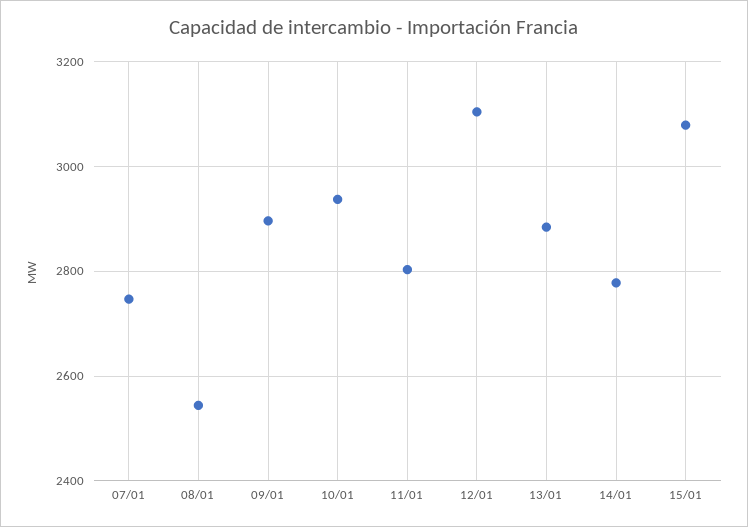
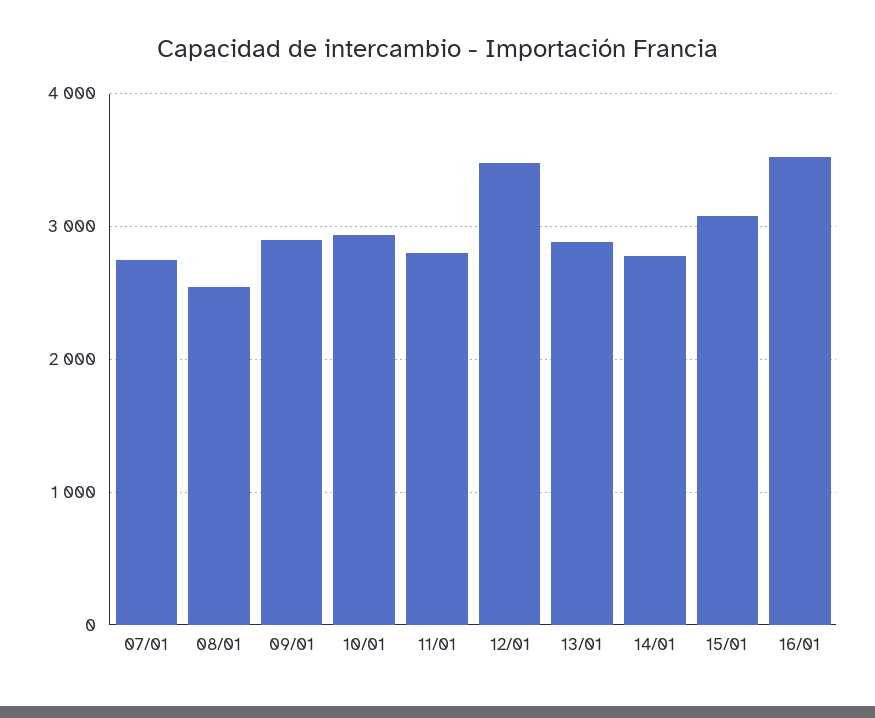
12/01: 3100 -> 3500
16/01: none -> 3500

